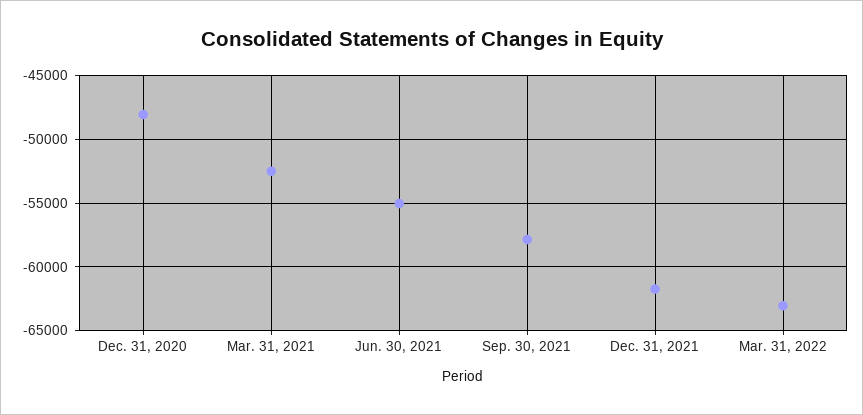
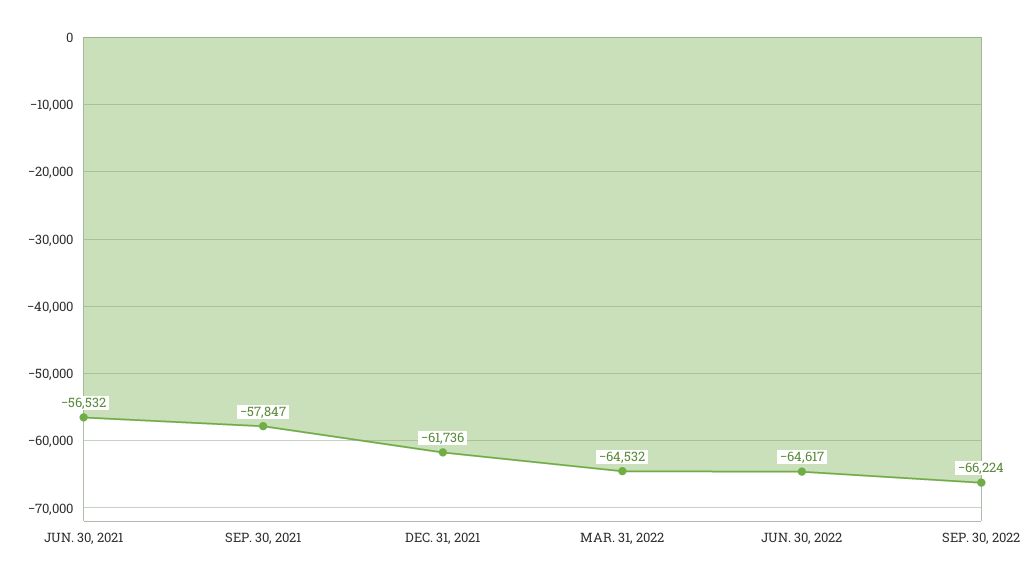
Dec. 31, 2020: -48000 -> none
Mar. 31, 2021: -52500 -> none
Jun. 30, 2021: -55000 -> -56532
Mar. 31, 2022: -63000 -> -64532
JUN. 30, 2022: none -> -64617
SEP. 30, 2022: none -> -66224

